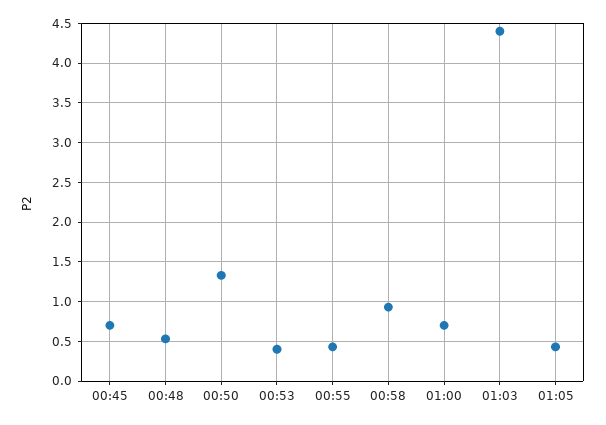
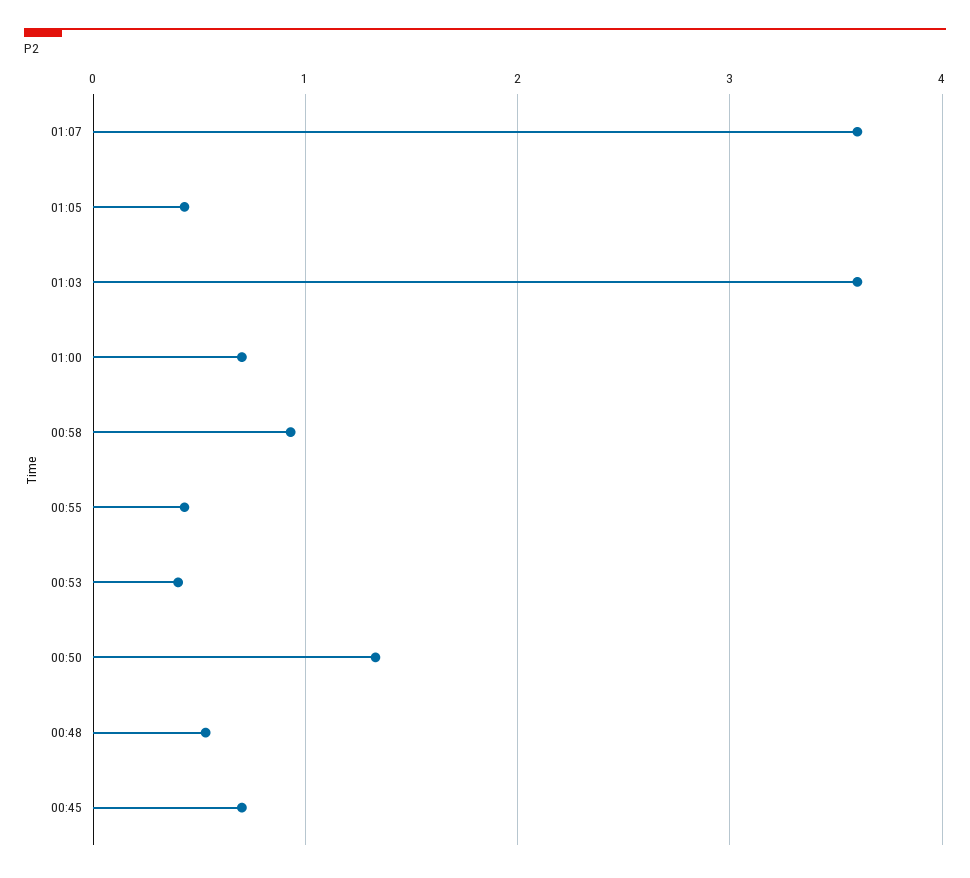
01:03: 4.4 -> 3.6
01:07: none -> 3.6

